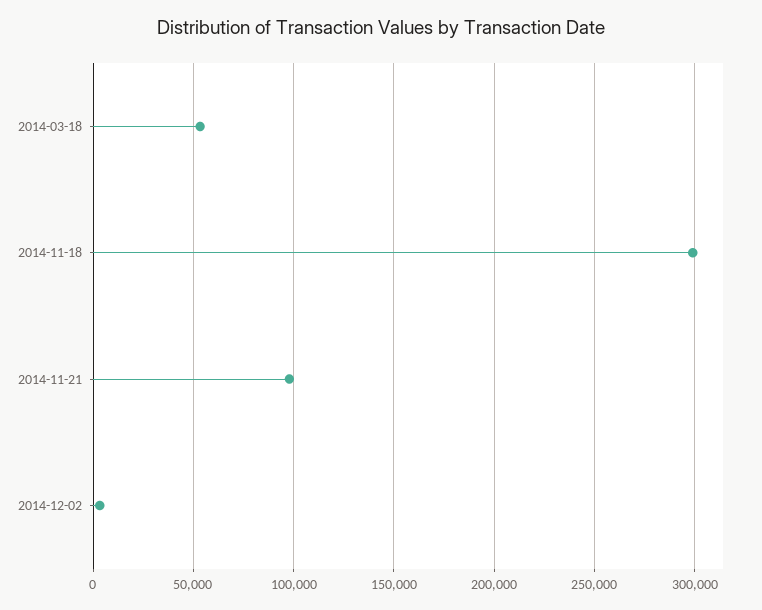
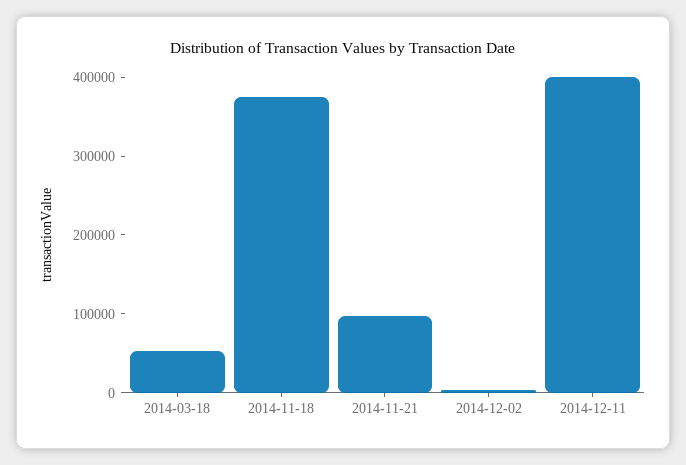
2014-11-18: 300000 -> 380000
2014-12-11: none -> 400000

